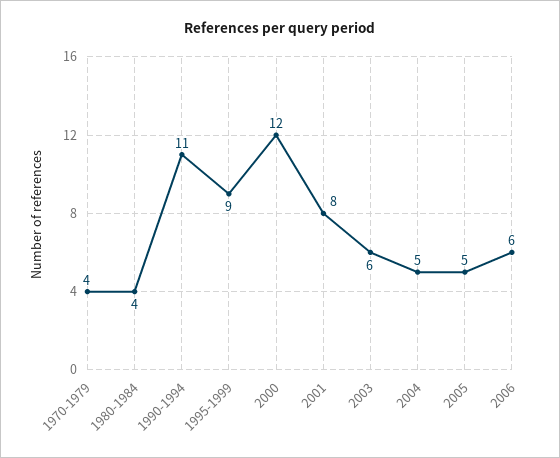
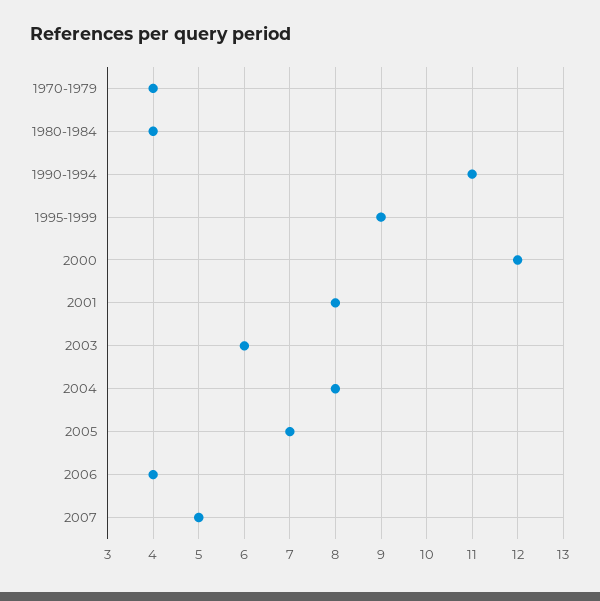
2004: 5 -> 8
2005: 5 -> 7
2006: 6 -> 4
2007: none -> 5

